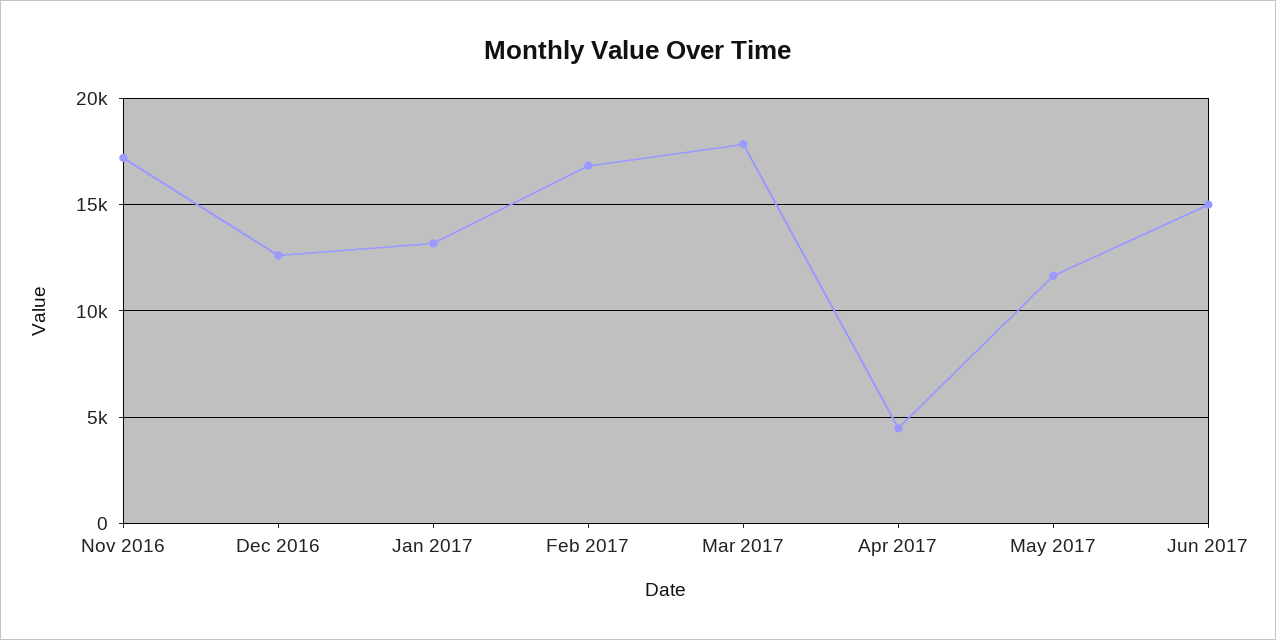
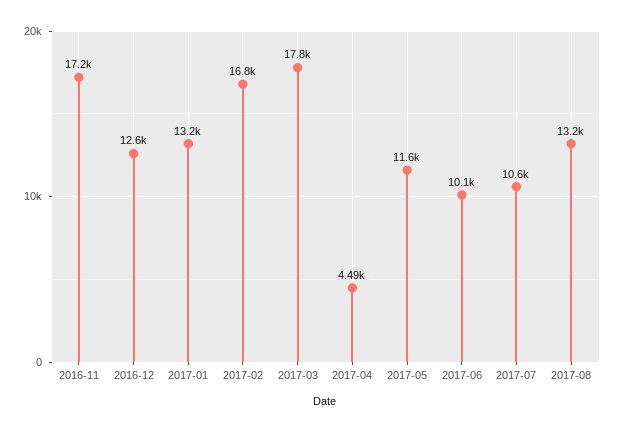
Jun 2017: 15000 -> 10100
2017-07: none -> 10600
2017-08: none -> 13200

